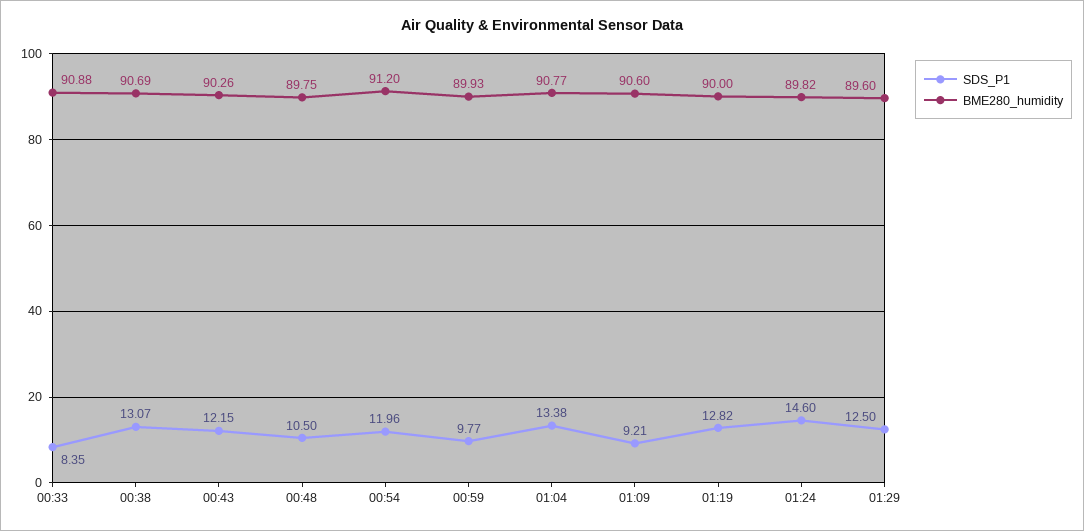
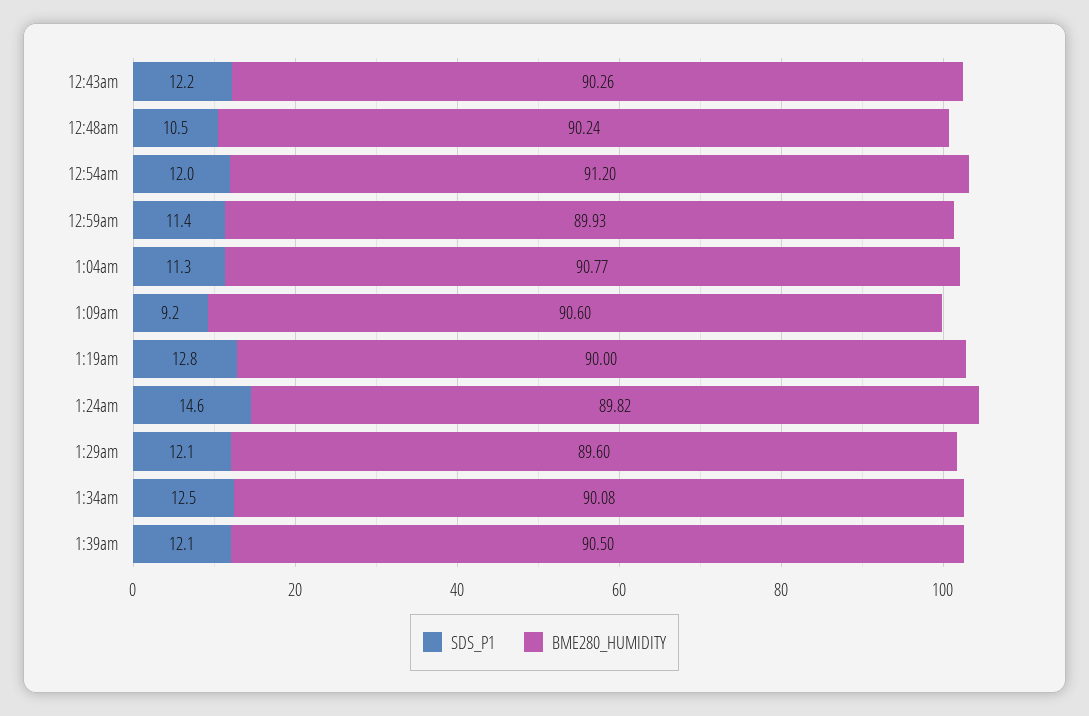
SDS_P1, 00:33: 8.35 -> none
BME280_humidity, 00:33: 90.88 -> none
SDS_P1, 00:38: 13.07 -> none
BME280_humidity, 00:38: 90.69 -> none
BME280_humidity, 00:48: 89.75 -> 90.24
SDS_P1, 00:59: 9.77 -> 11.4
SDS_P1, 01:04: 13.38 -> 11.3
SDS_P1, 01:29: 12.5 -> 12.1
SDS_P1, 1:34am: none -> 12.5
BME280_humidity, 1:34am: none -> 90.08
SDS_P1, 1:39am: none -> 12.1
BME280_humidity, 1:39am: none -> 90.5

